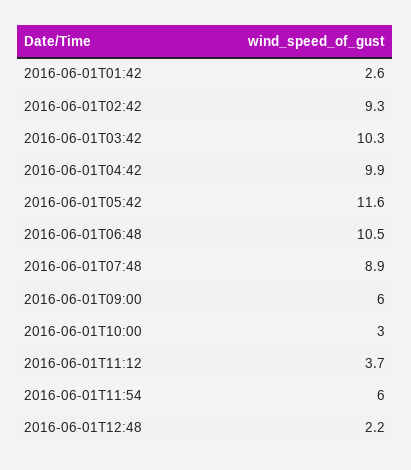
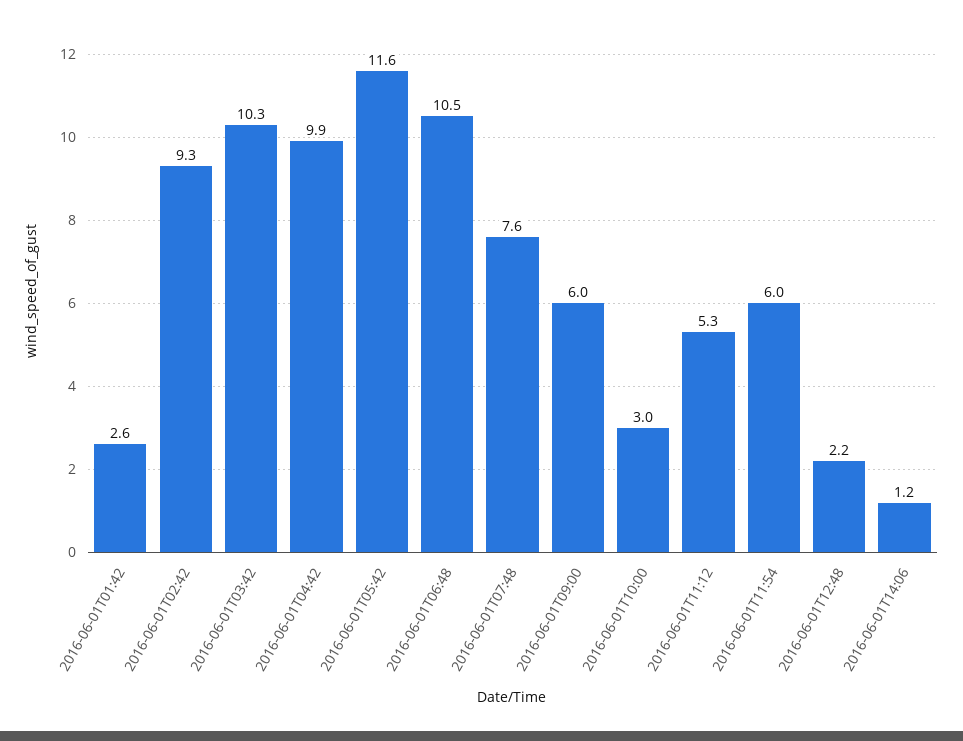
2016-06-01T07:48: 8.9 -> 7.6
2016-06-01T11:12: 3.7 -> 5.3
2016-06-01T14:06: none -> 1.2

